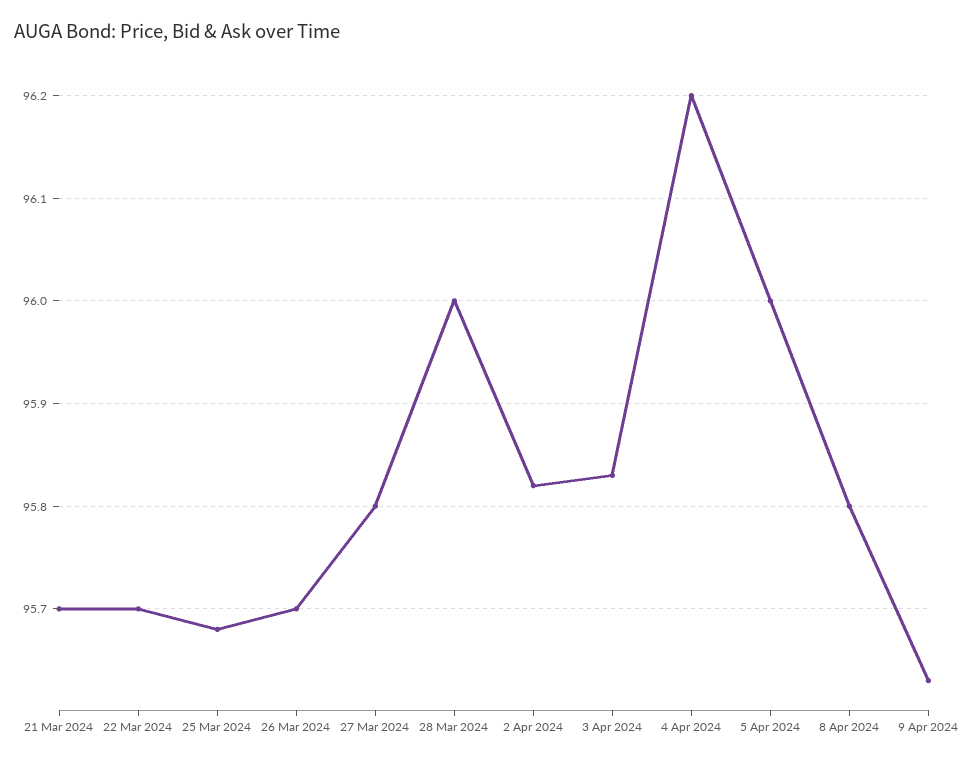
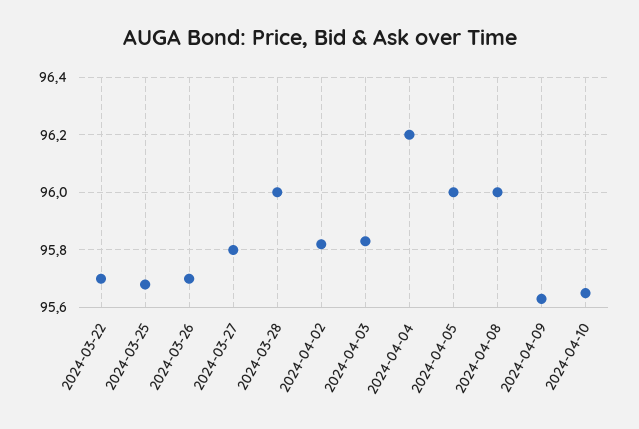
21 Mar 2024: 95.7 -> none
8 Apr 2024: 95.8 -> 96
2024-04-10: none -> 95.65

